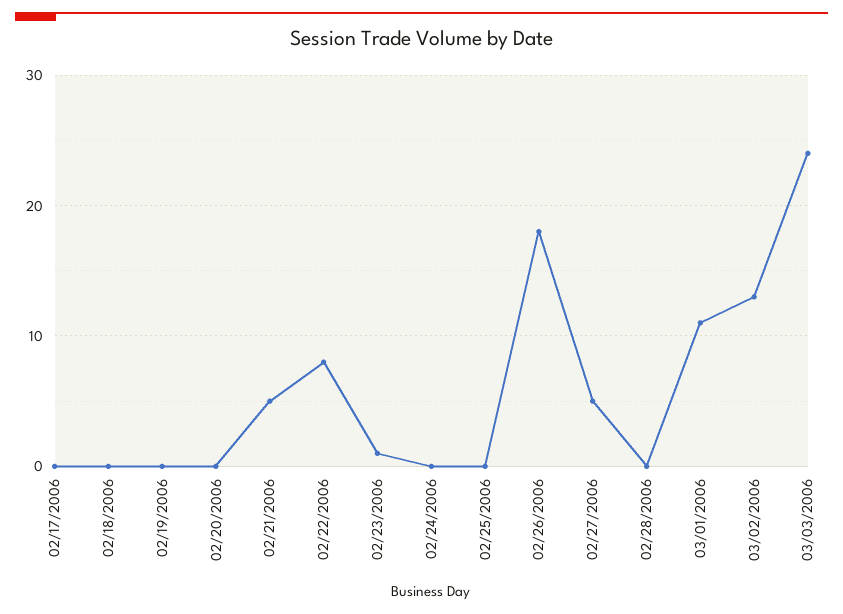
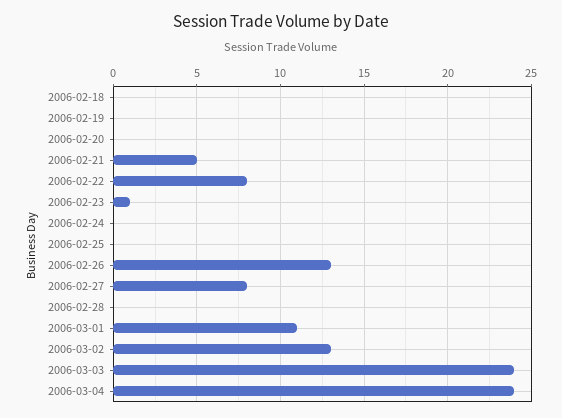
02/17/2006: 0 -> none
02/26/2006: 18 -> 13
02/27/2006: 5 -> 8
2006-03-04: none -> 24

